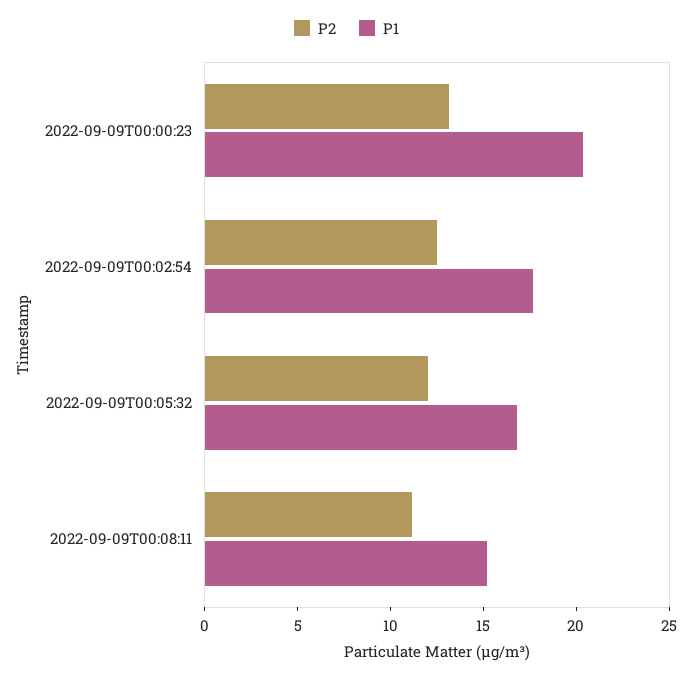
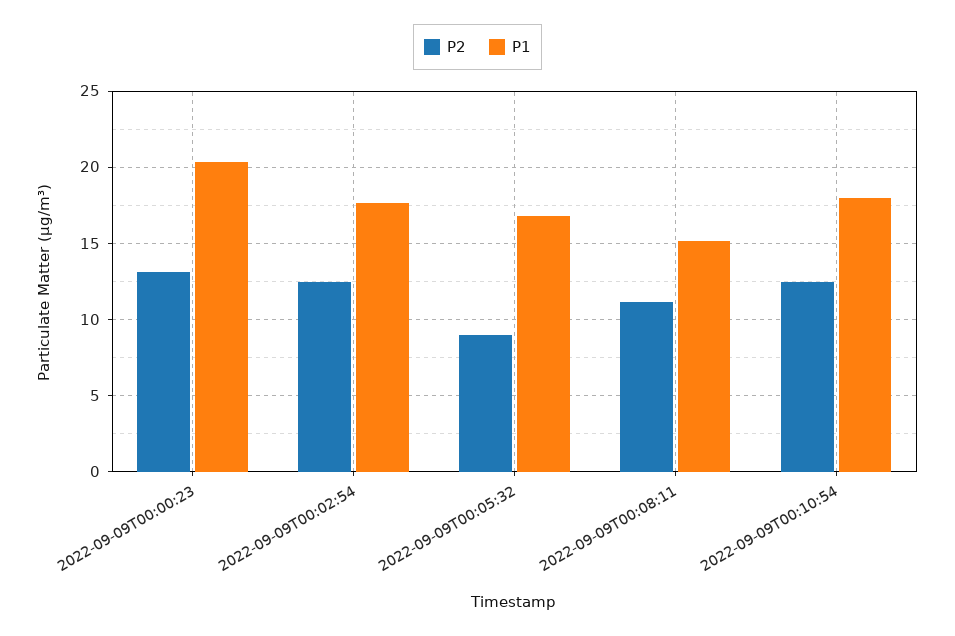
P2, 2022-09-09T00:05:32: 12 -> 9
P2, 2022-09-09T00:10:54: none -> 12.5
P1, 2022-09-09T00:10:54: none -> 18

